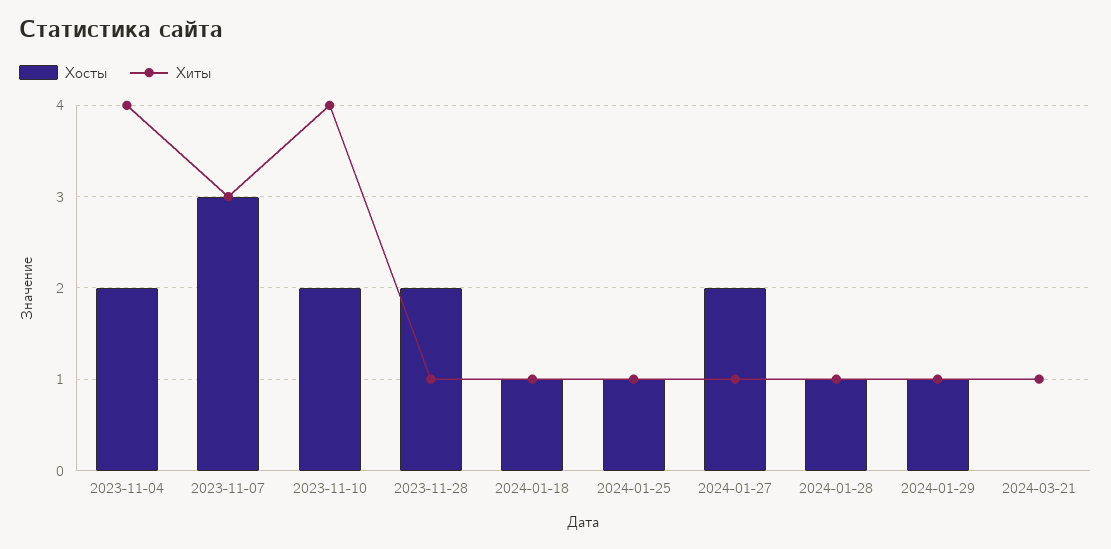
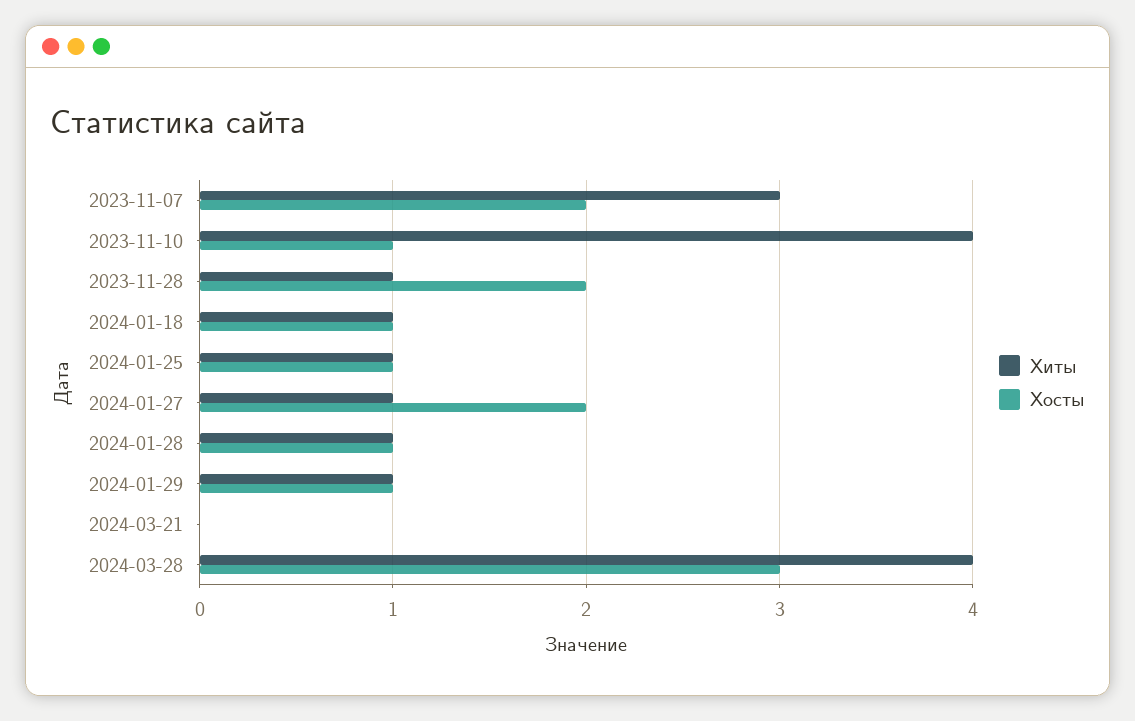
Хосты, 2023-11-04: 2 -> none
Хиты, 2023-11-04: 4 -> none
Хосты, 2023-11-07: 3 -> 2
Хосты, 2023-11-10: 2 -> 1
Хиты, 2024-03-21: 1 -> 0
Хиты, 2024-03-28: none -> 4
Хосты, 2024-03-28: none -> 3

